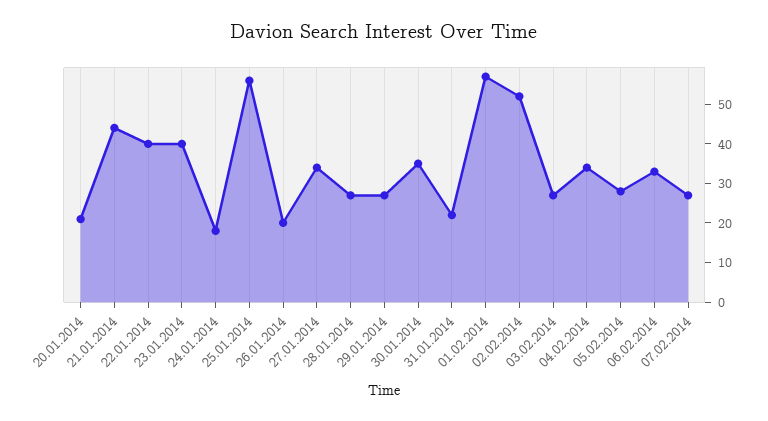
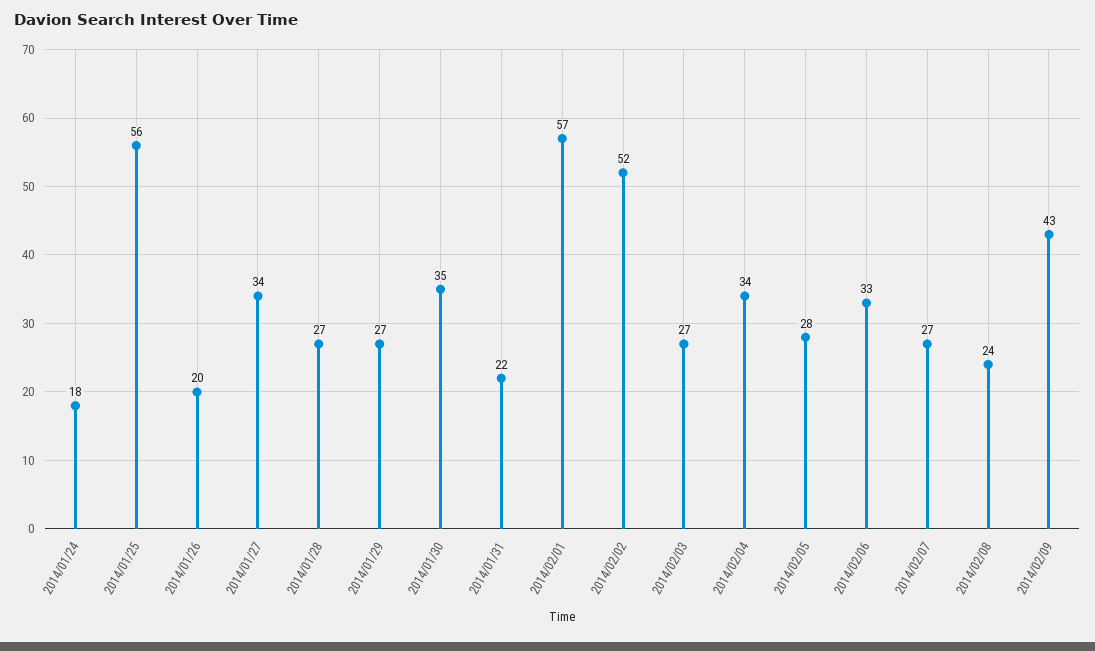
20.01.2014: 20 -> none
21.01.2014: 45 -> none
22.01.2014: 40 -> none
23.01.2014: 40 -> none
2014/02/08: none -> 24
2014/02/09: none -> 43

